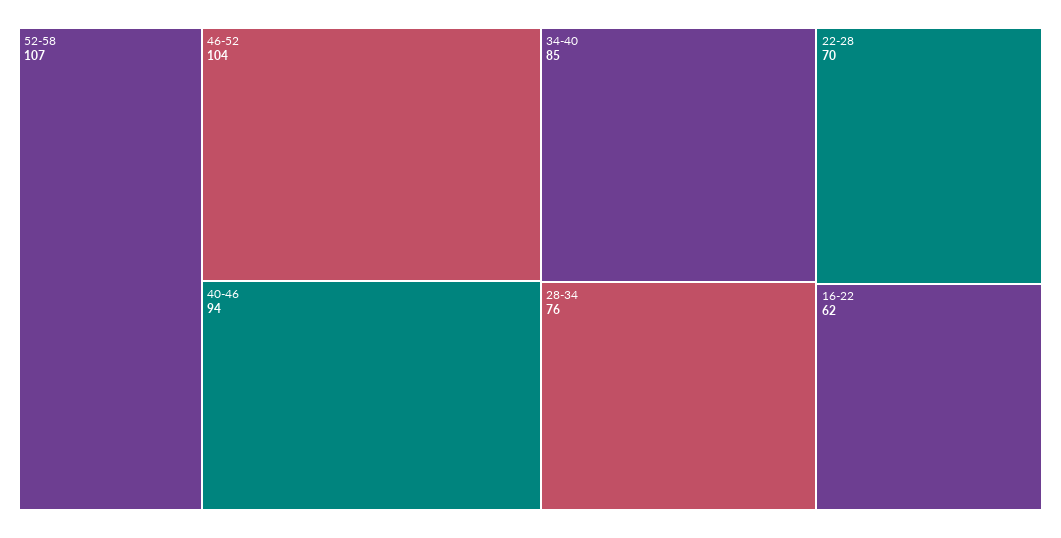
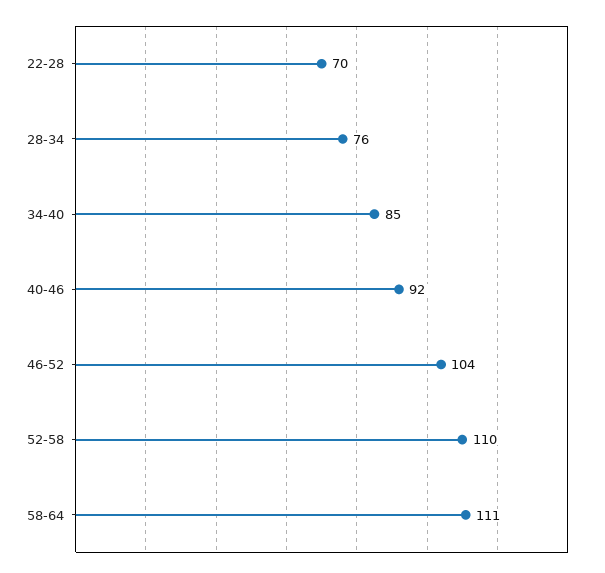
52-58: 107 -> 110
40-46: 94 -> 92
16-22: 62 -> none
58-64: none -> 111

